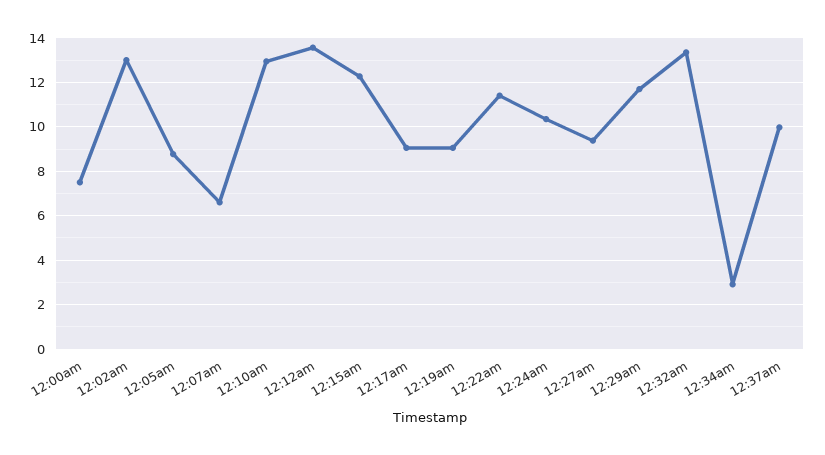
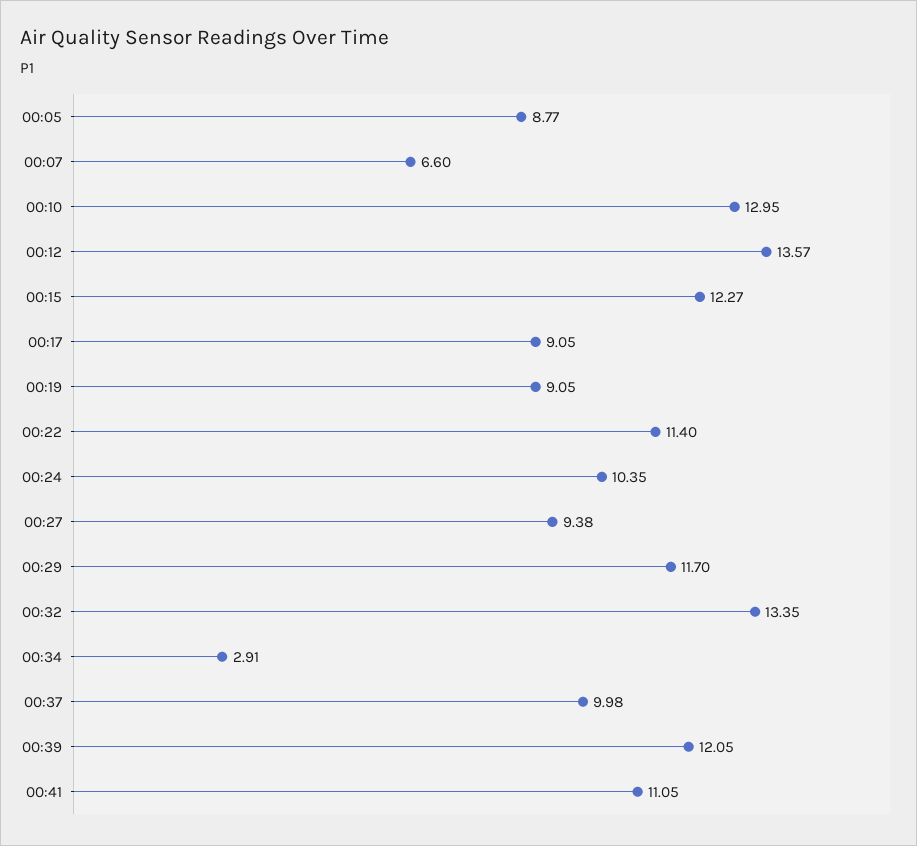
12:00am: 7.5 -> none
12:02am: 13 -> none
00:39: none -> 12.05
00:41: none -> 11.05

